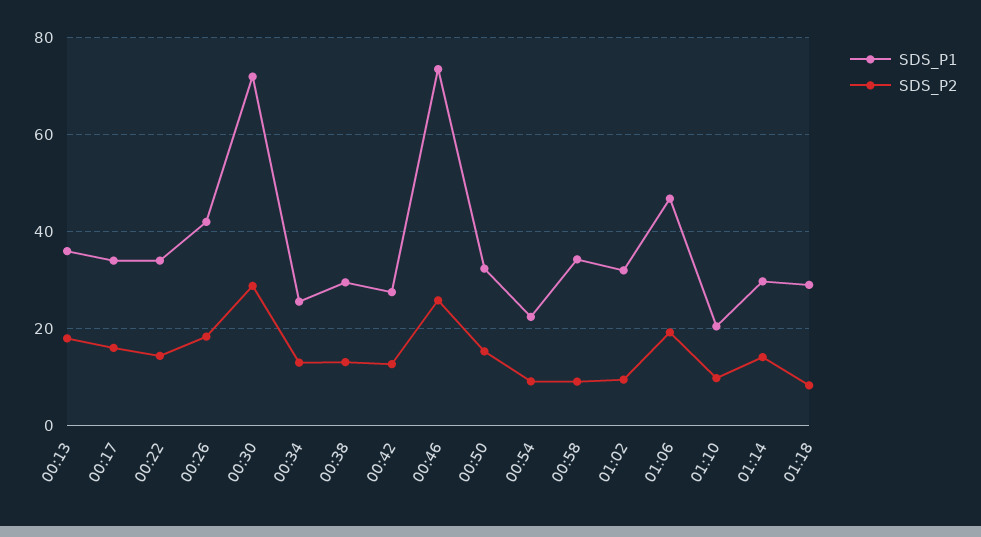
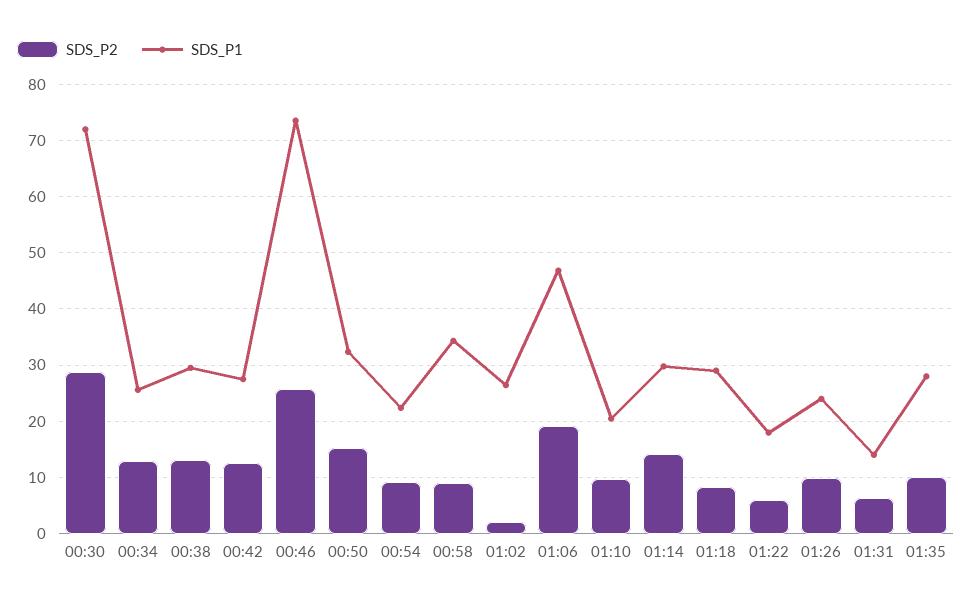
SDS_P1, 00:13: 36 -> none
SDS_P2, 00:13: 18 -> none
SDS_P1, 00:17: 34 -> none
SDS_P2, 00:17: 16 -> none
SDS_P1, 00:22: 34 -> none
SDS_P2, 00:22: 14 -> none
SDS_P1, 00:26: 42 -> none
SDS_P2, 00:26: 18 -> none
SDS_P1, 01:02: 32 -> 26
SDS_P2, 01:02: 10 -> 2
SDS_P2, 01:22: none -> 6
SDS_P1, 01:22: none -> 18
SDS_P2, 01:26: none -> 10
SDS_P1, 01:26: none -> 24
SDS_P2, 01:31: none -> 6
SDS_P1, 01:31: none -> 14
SDS_P2, 01:35: none -> 10
SDS_P1, 01:35: none -> 28

